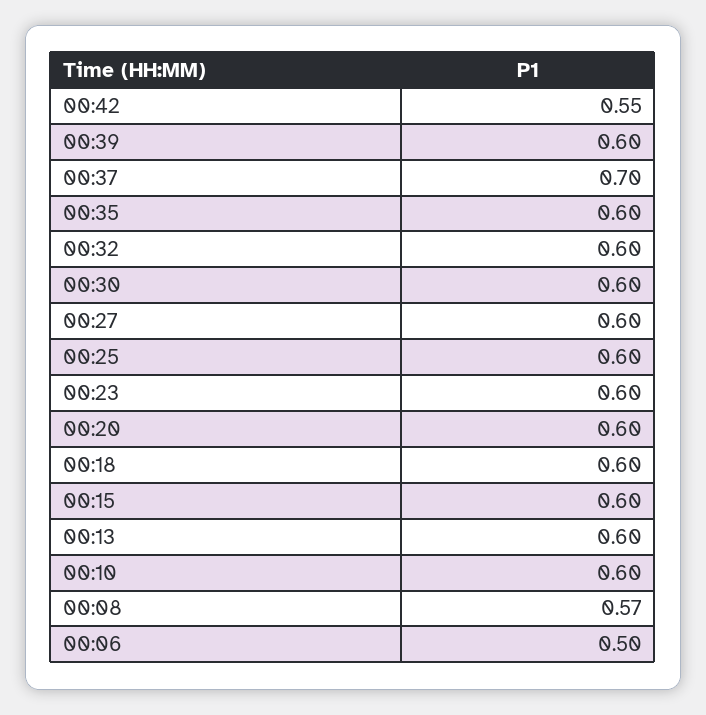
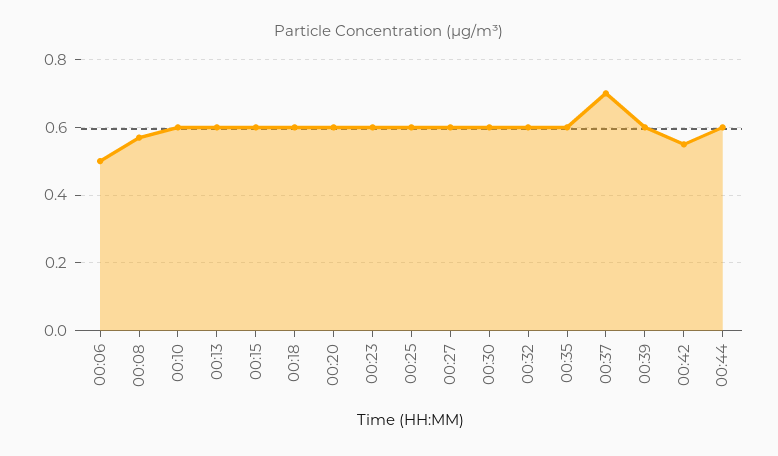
00:44: none -> 0.6

